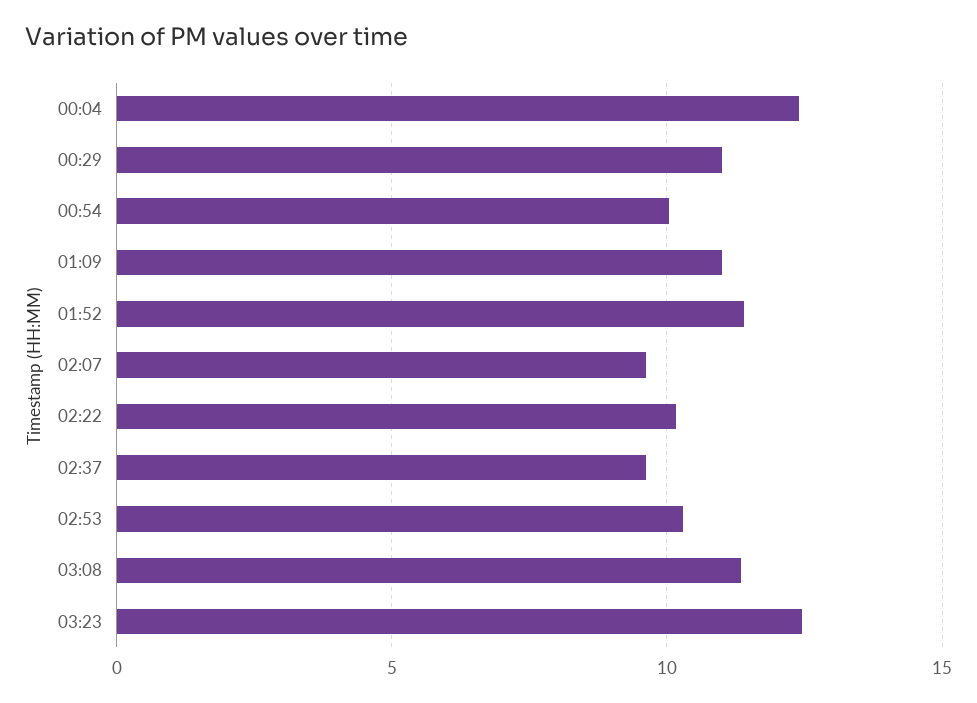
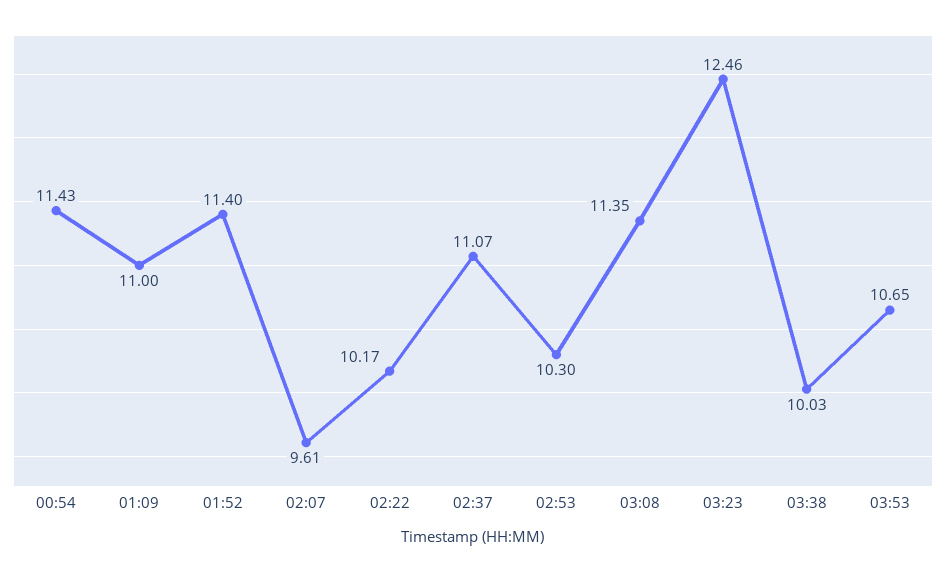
00:04: 12.5 -> none
00:29: 11 -> none
00:54: 10 -> 11.43
02:37: 9.5 -> 11.07
03:38: none -> 10.03
03:53: none -> 10.65

